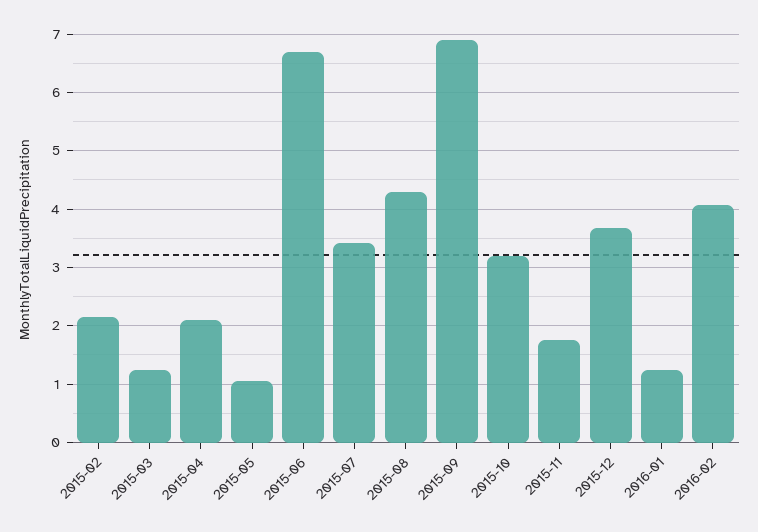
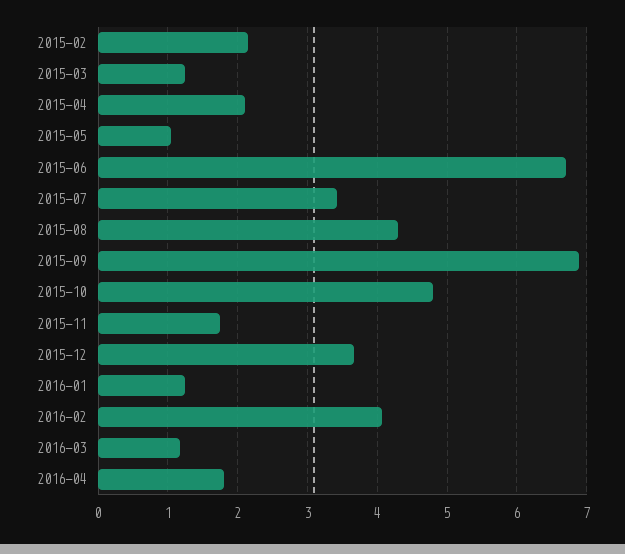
2015-10: 3.2 -> 4.8
2016-03: none -> 1.2
2016-04: none -> 1.8

